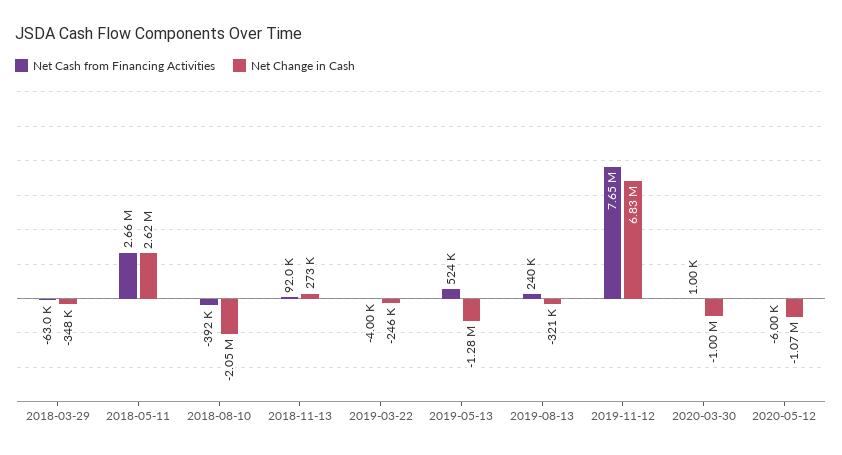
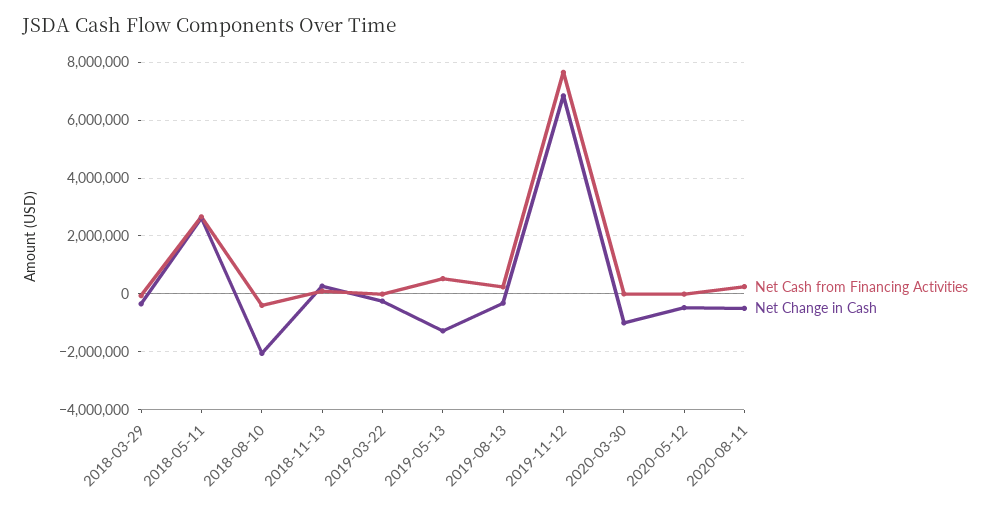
Net Change in Cash, 2020-05-12: -1070000 -> -500000
Net Cash from Financing Activities, 2020-08-11: none -> 250000
Net Change in Cash, 2020-08-11: none -> -500000

